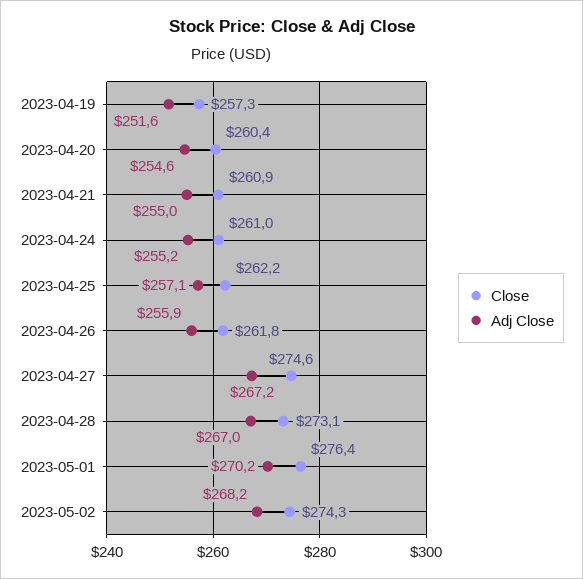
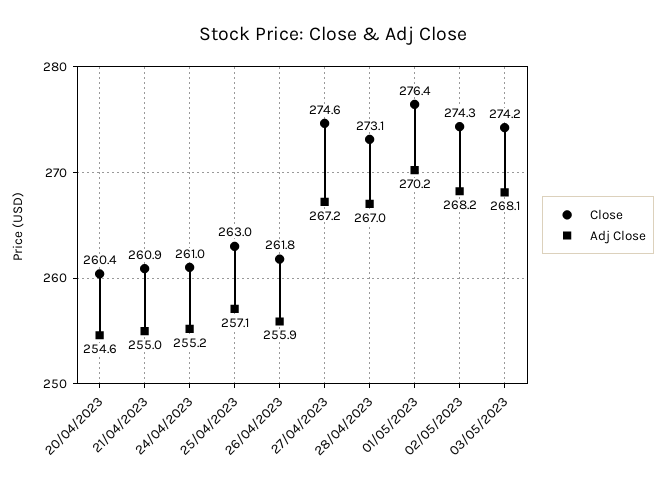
Close, 2023-04-19: 257.3 -> none
Adj Close, 2023-04-19: 251.6 -> none
Close, 2023-04-25: 262.2 -> 263
Close, 03/05/2023: none -> 274.2
Adj Close, 03/05/2023: none -> 268.1

